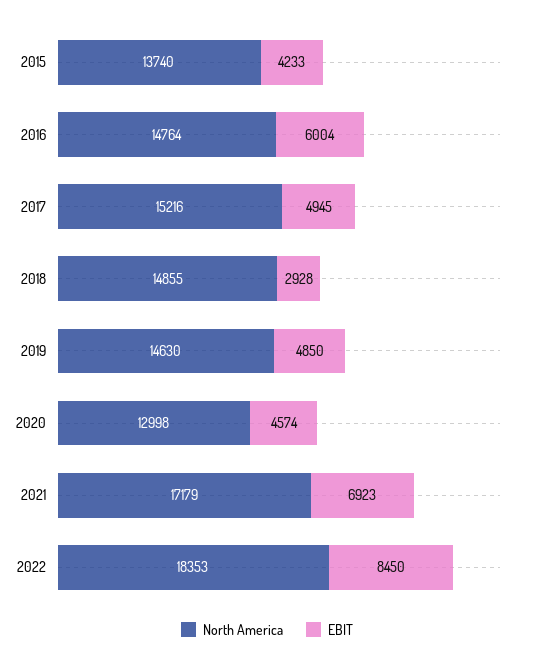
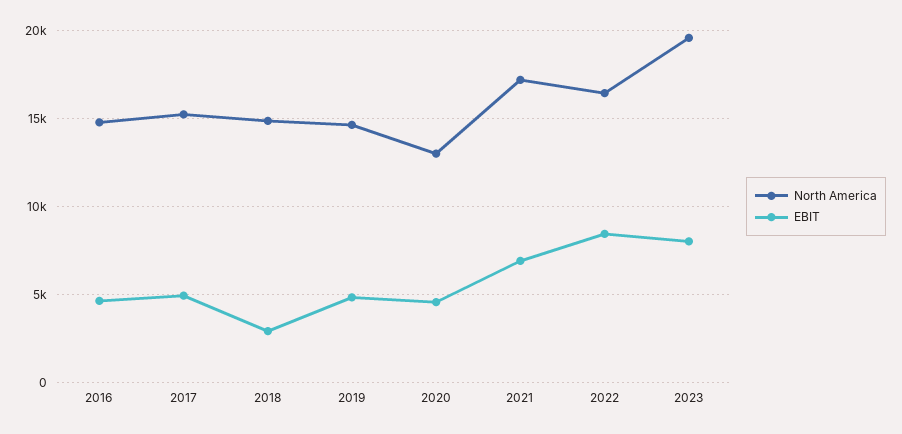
North America, 2015: 13740 -> none
EBIT, 2015: 4233 -> none
EBIT, 2016: 6004 -> 4500
North America, 2022: 18353 -> 16500
North America, 2023: none -> 19500
EBIT, 2023: none -> 8000

